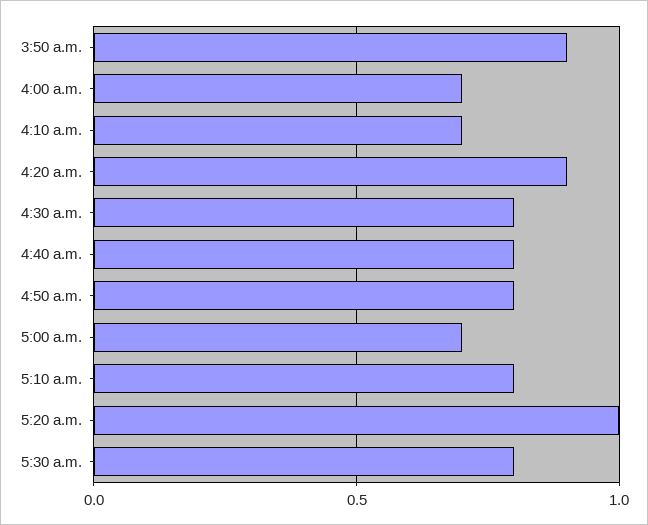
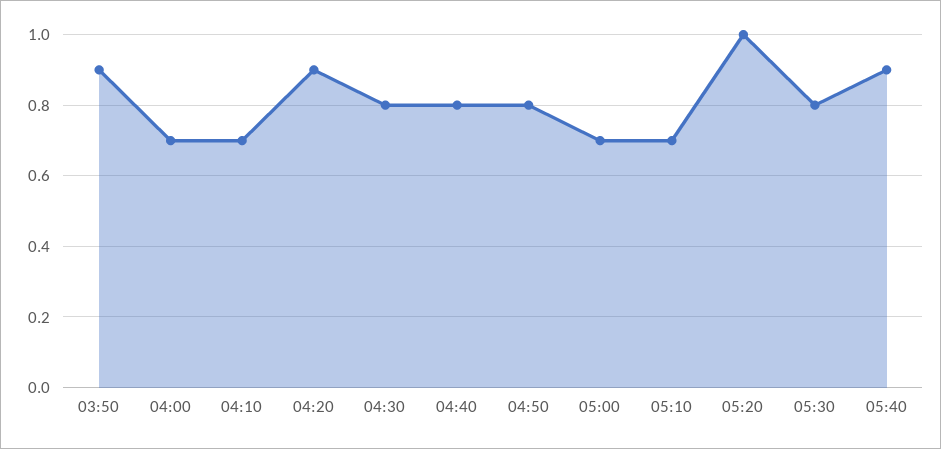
5:10 a.m.: 0.8 -> 0.7
05:40: none -> 0.9

